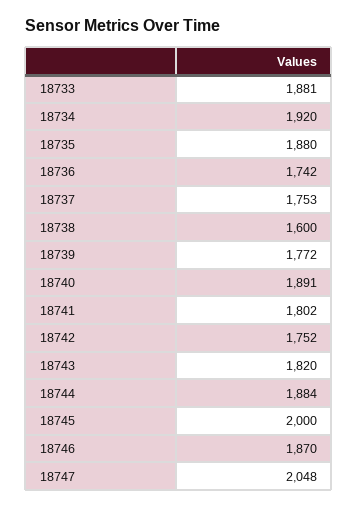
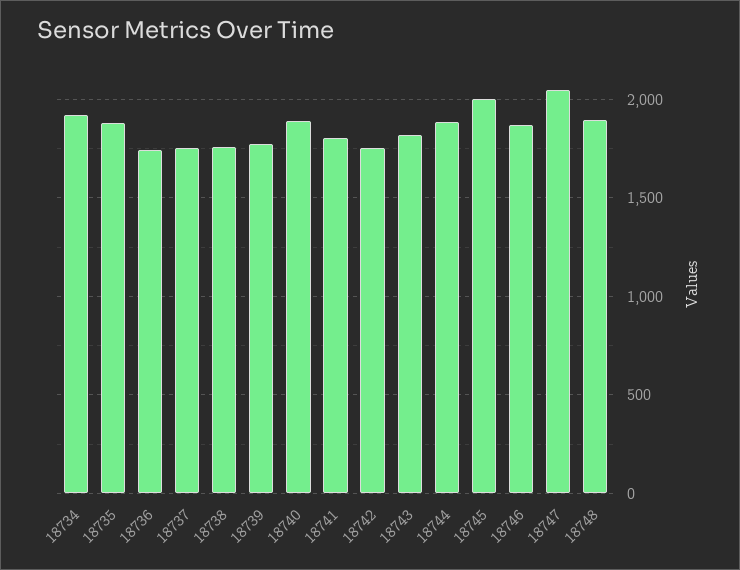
18733: 1881 -> none
18738: 1600 -> 1750
18748: none -> 1900

